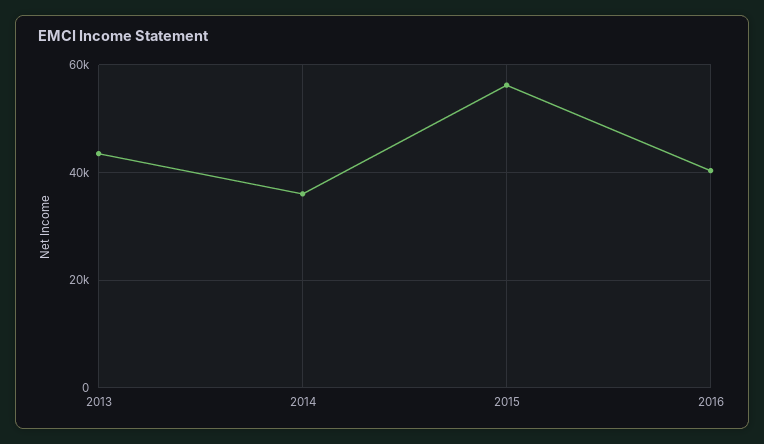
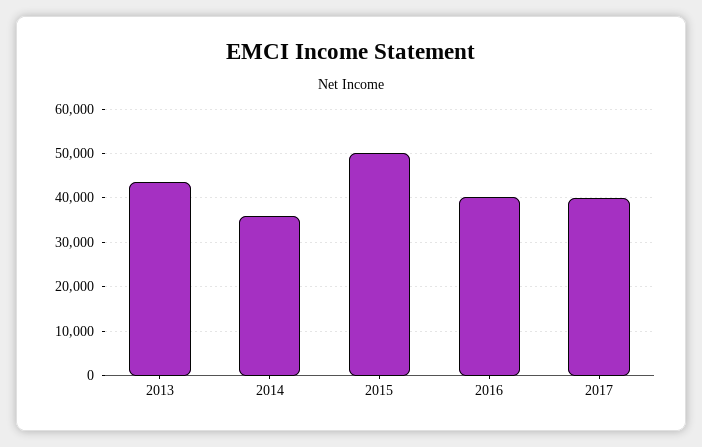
2015: 56000 -> 50000
2017: none -> 40000

